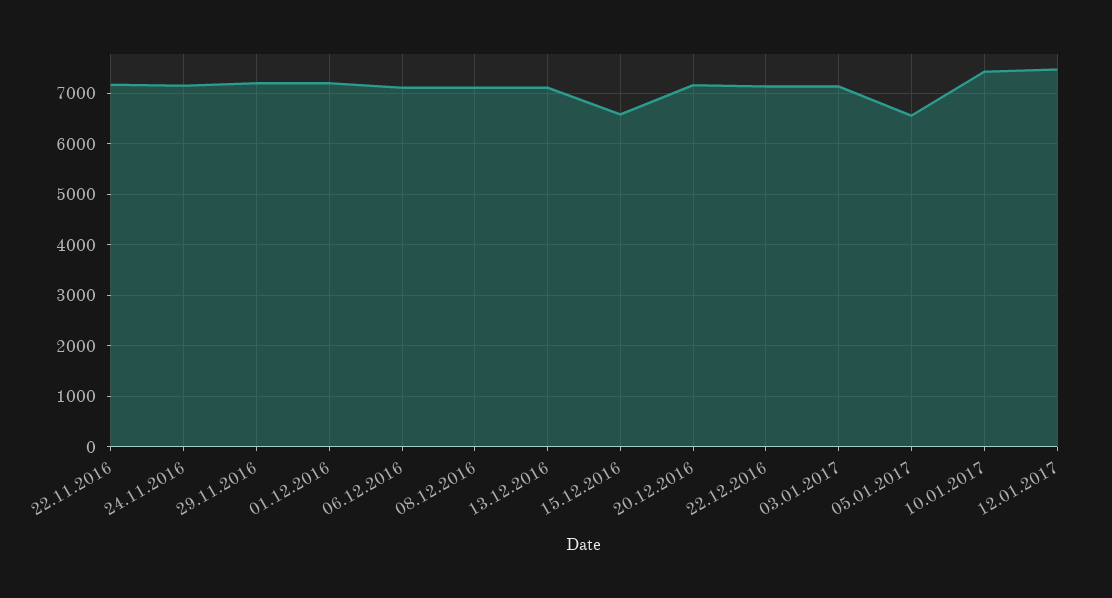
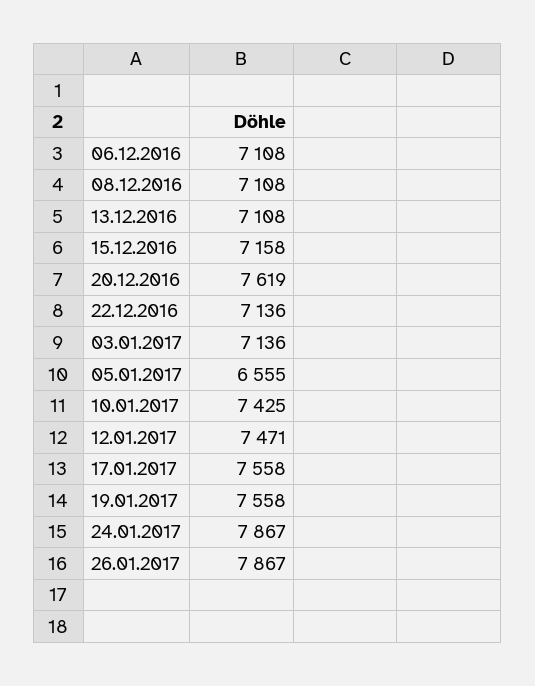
22.11.2016: 7200 -> none
24.11.2016: 7200 -> none
29.11.2016: 7200 -> none
01.12.2016: 7200 -> none
15.12.2016: 6600 -> 7158
20.12.2016: 7200 -> 7619
17.01.2017: none -> 7558
19.01.2017: none -> 7558
24.01.2017: none -> 7867
26.01.2017: none -> 7867

